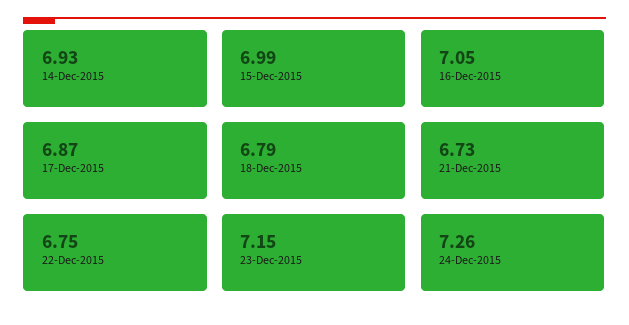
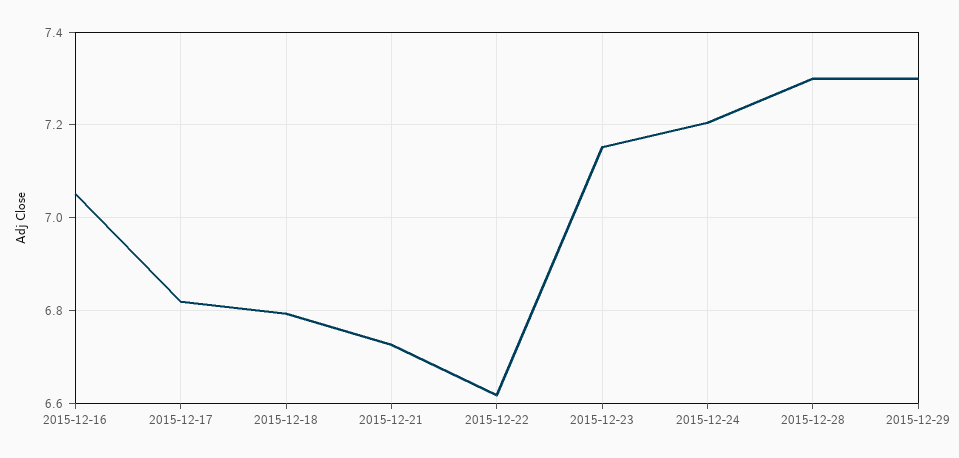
14-Dec-2015: 6.93 -> none
15-Dec-2015: 6.99 -> none
17-Dec-2015: 6.87 -> 6.82
22-Dec-2015: 6.75 -> 6.62
24-Dec-2015: 7.26 -> 7.2
2015-12-28: none -> 7.3
2015-12-29: none -> 7.3

